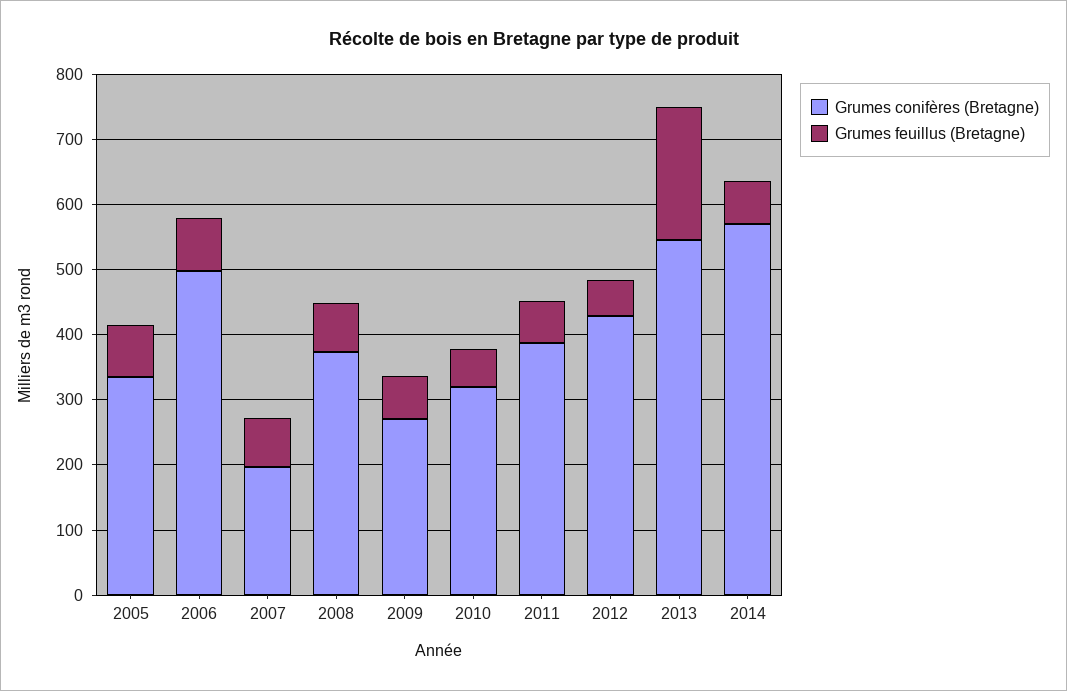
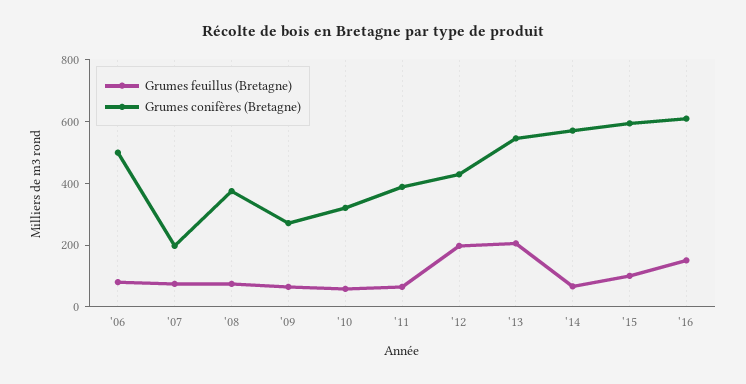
Grumes conifères (Bretagne), 2005: 340 -> none
Grumes feuillus (Bretagne), 2005: 80 -> none
Grumes feuillus (Bretagne), 2012: 60 -> 200
Grumes feuillus (Bretagne), '15: none -> 100
Grumes conifères (Bretagne), '15: none -> 600
Grumes feuillus (Bretagne), '16: none -> 150
Grumes conifères (Bretagne), '16: none -> 600

